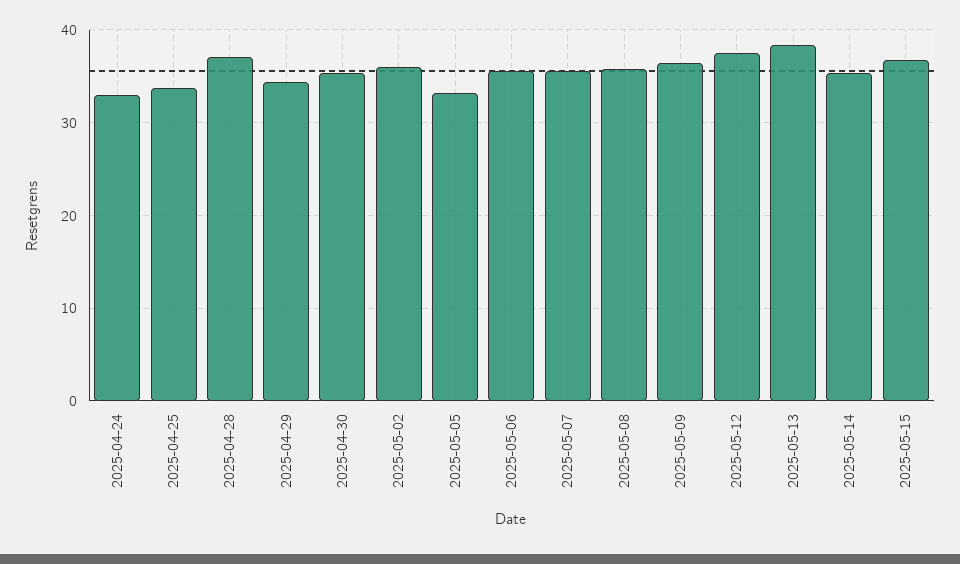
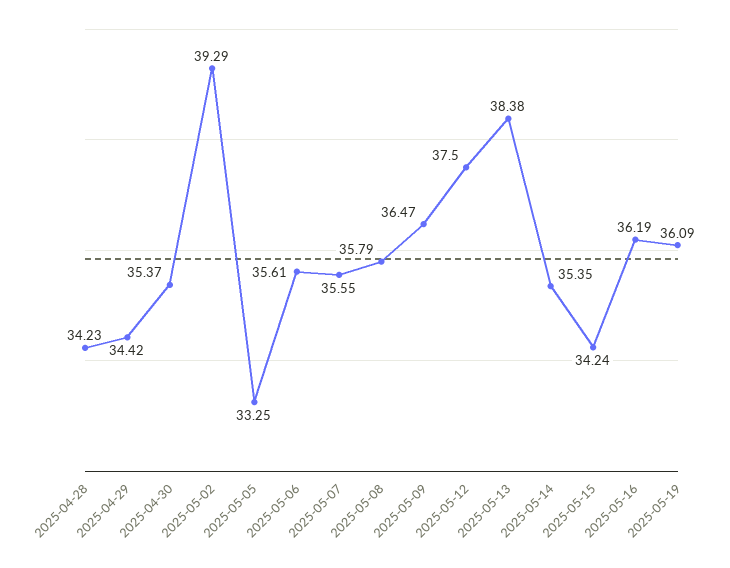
2025-04-24: 33 -> none
2025-04-25: 34 -> none
2025-04-28: 37 -> 34.23
2025-05-02: 36 -> 39.29
2025-05-15: 37 -> 34.24
2025-05-16: none -> 36.19
2025-05-19: none -> 36.09

